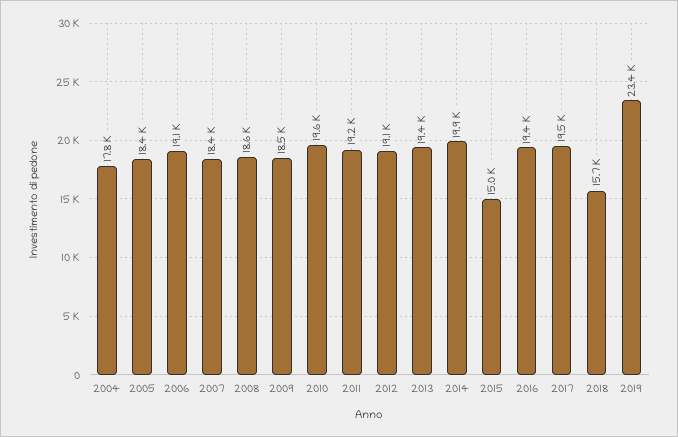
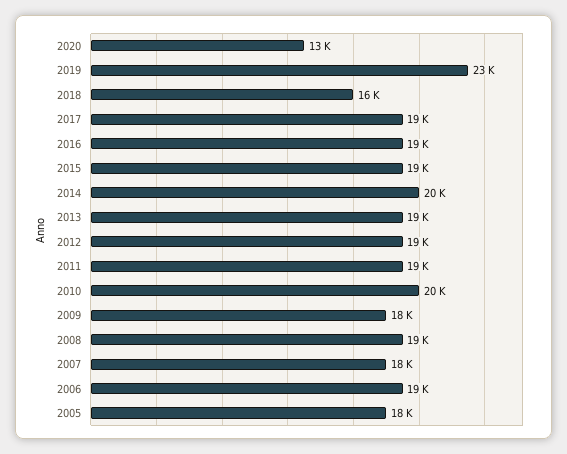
2004: 17800 -> none
2015: 15000 -> 19000
2020: none -> 13000

